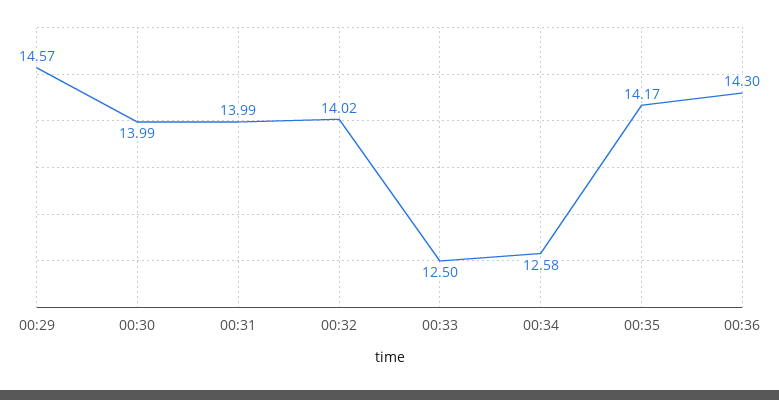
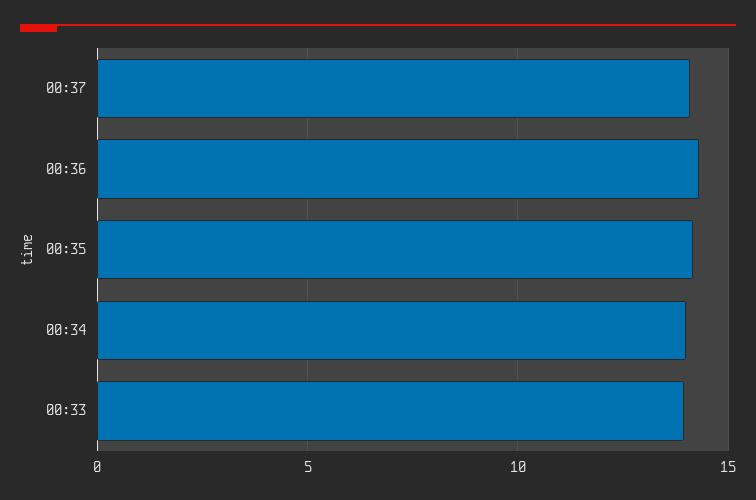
00:29: 14.57 -> none
00:30: 13.99 -> none
00:31: 13.99 -> none
00:32: 14.02 -> none
00:33: 12.5 -> 14
00:34: 12.58 -> 14
00:37: none -> 14

